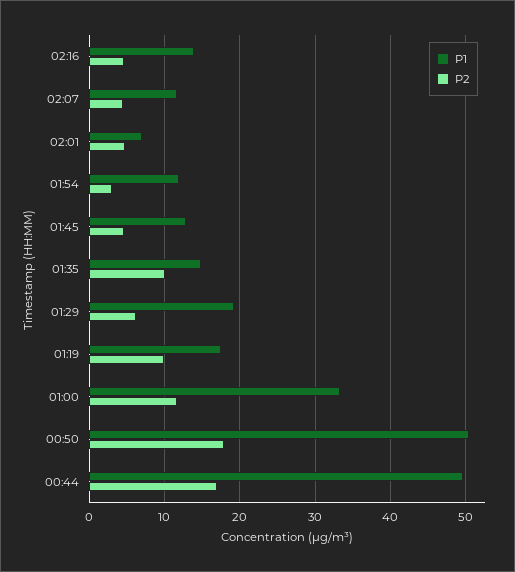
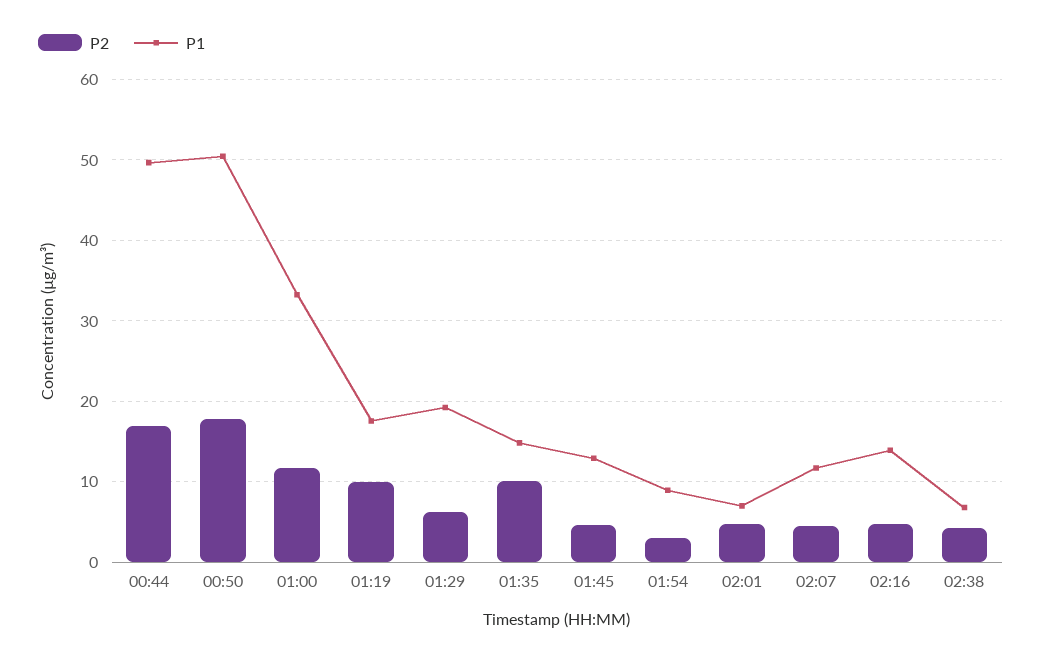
P1, 01:54: 12 -> 9
P2, 02:38: none -> 4
P1, 02:38: none -> 7

